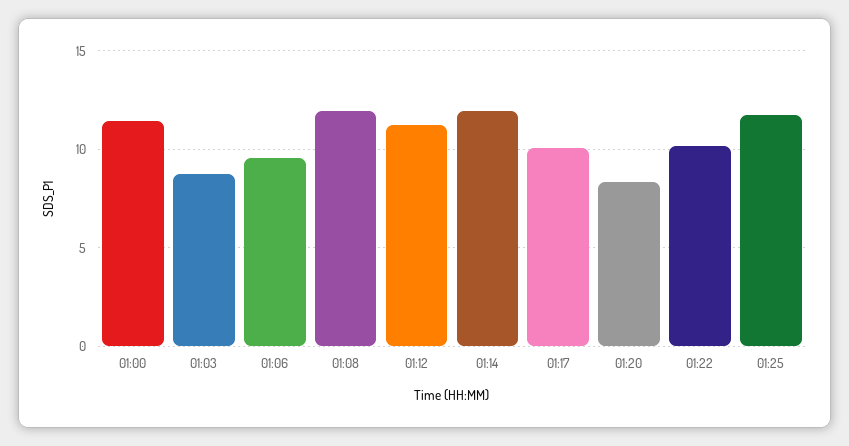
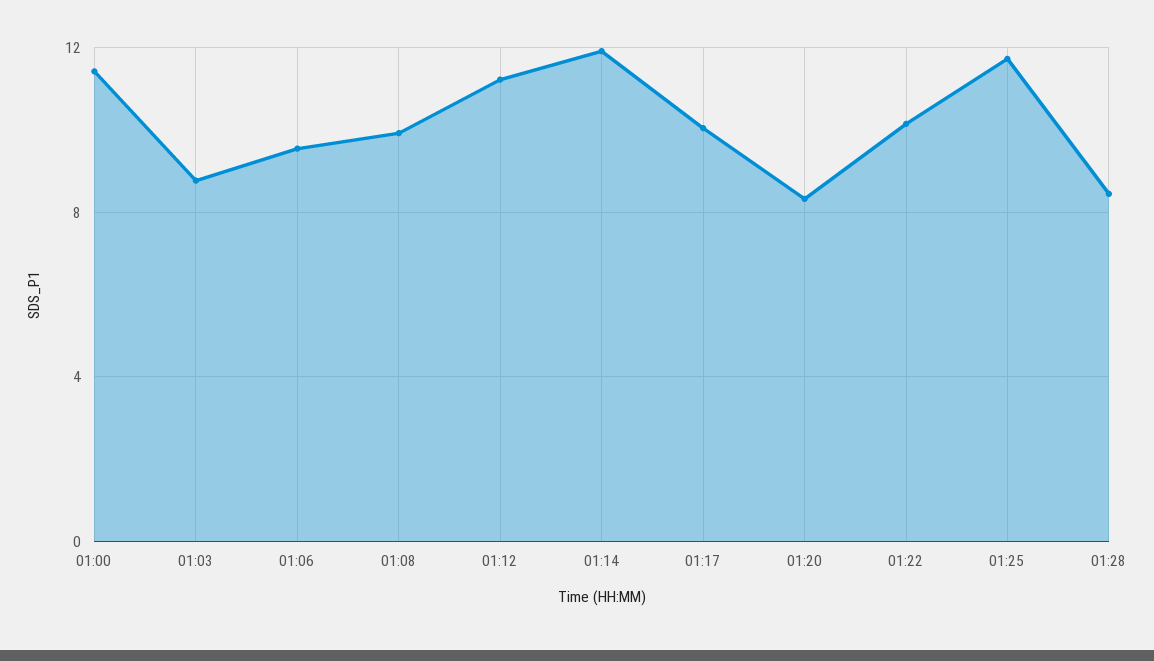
01:08: 12 -> 10
01:28: none -> 8.5

